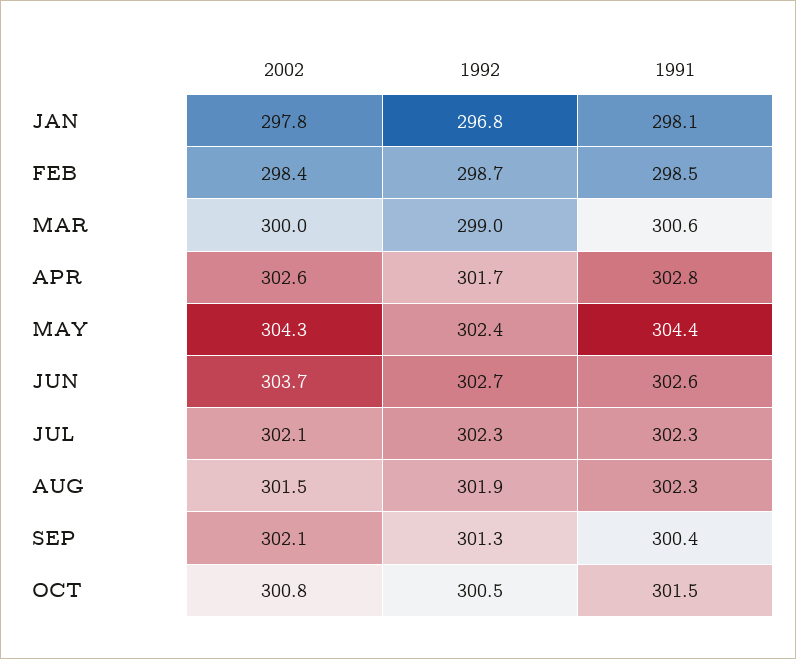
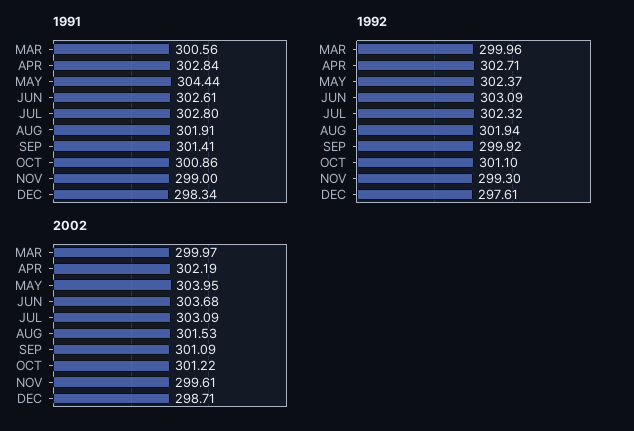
2002, JAN: 297.8 -> none
1992, JAN: 296.8 -> none
1991, JAN: 298.1 -> none
2002, FEB: 298.4 -> none
1992, FEB: 298.7 -> none
1991, FEB: 298.5 -> none
1992, MAR: 299 -> 299.96
2002, APR: 302.6 -> 302.19
1992, APR: 301.7 -> 302.71
2002, MAY: 304.3 -> 303.95
1992, JUN: 302.7 -> 303.09
2002, JUL: 302.1 -> 303.09
1991, JUL: 302.3 -> 302.8
1991, AUG: 302.3 -> 301.91
2002, SEP: 302.1 -> 301.09
1992, SEP: 301.3 -> 299.92
1991, SEP: 300.4 -> 301.41
2002, OCT: 300.8 -> 301.22
1992, OCT: 300.5 -> 301.1
1991, OCT: 301.5 -> 300.86
1991, NOV: none -> 299
1991, DEC: none -> 298.34
1992, NOV: none -> 299.3
1992, DEC: none -> 297.61
2002, NOV: none -> 299.61
2002, DEC: none -> 298.71

